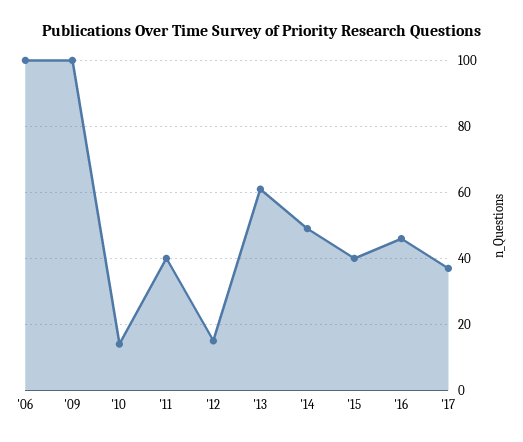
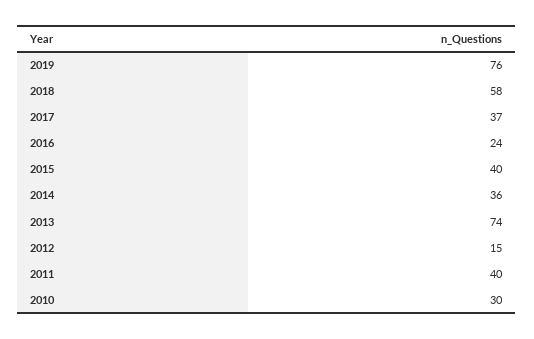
'06: 100 -> none
'09: 100 -> none
'10: 15 -> 30
'13: 60 -> 74
'14: 50 -> 36
'16: 45 -> 24
2019: none -> 76
2018: none -> 58

